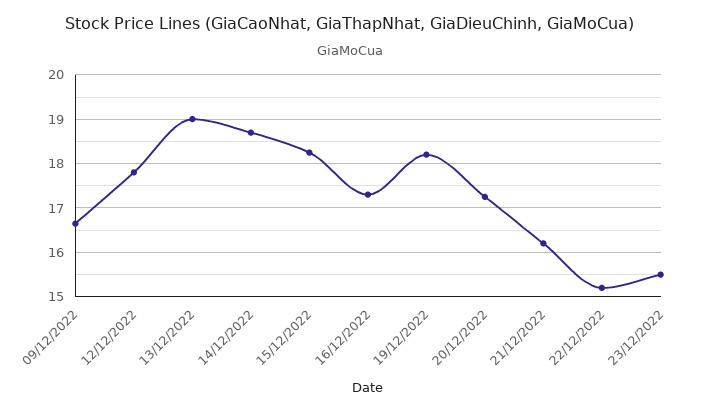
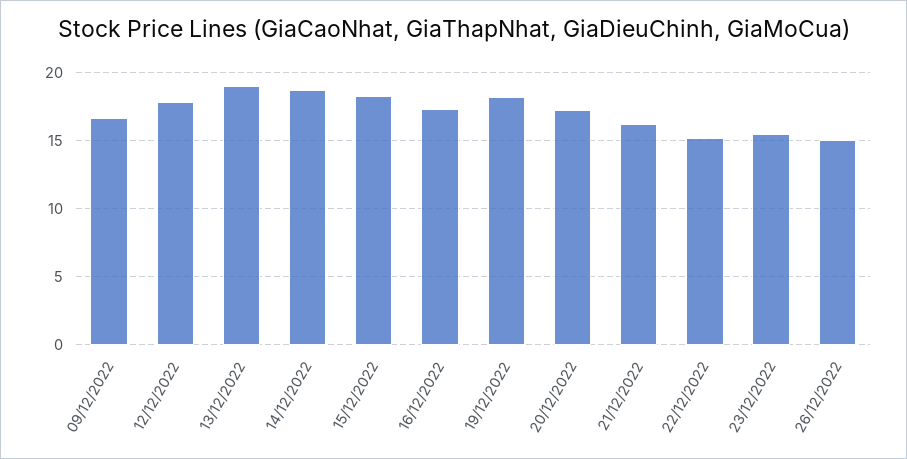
26/12/2022: none -> 15

